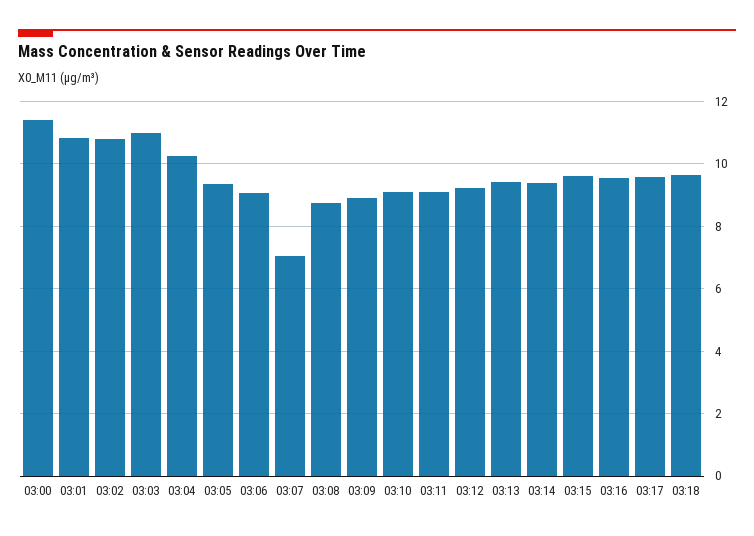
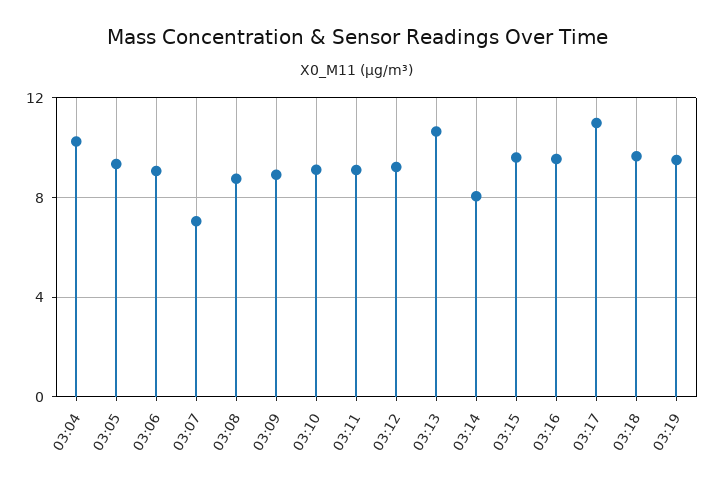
03:00: 11.4 -> none
03:01: 10.8 -> none
03:02: 10.8 -> none
03:03: 11 -> none
03:13: 9.4 -> 10.5
03:14: 9.4 -> 8
03:17: 9.6 -> 11
03:19: none -> 9.5

